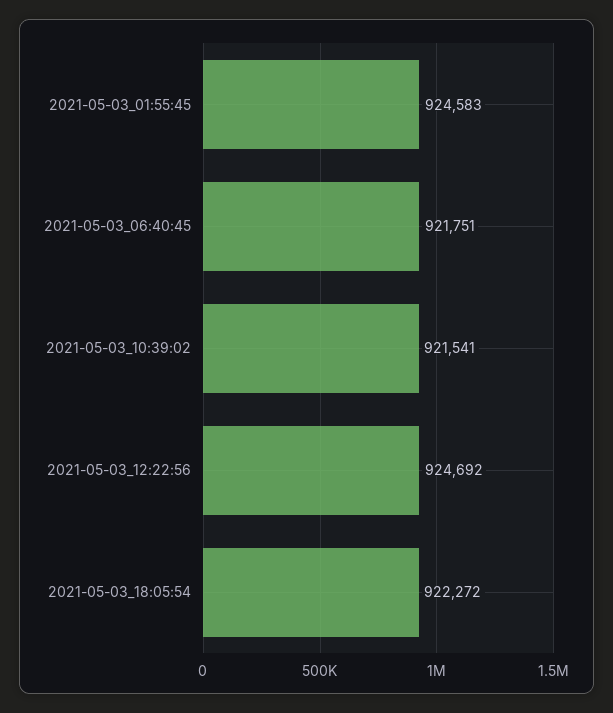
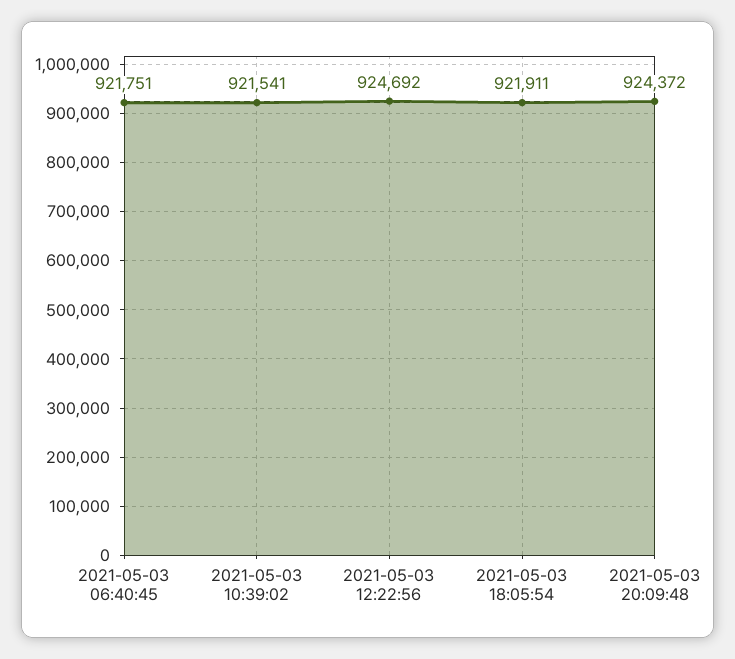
2021-05-03_01:55:45: 924583 -> none
2021-05-03_18:05:54: 922272 -> 921911
2021-05-03 20:09:48: none -> 924372

